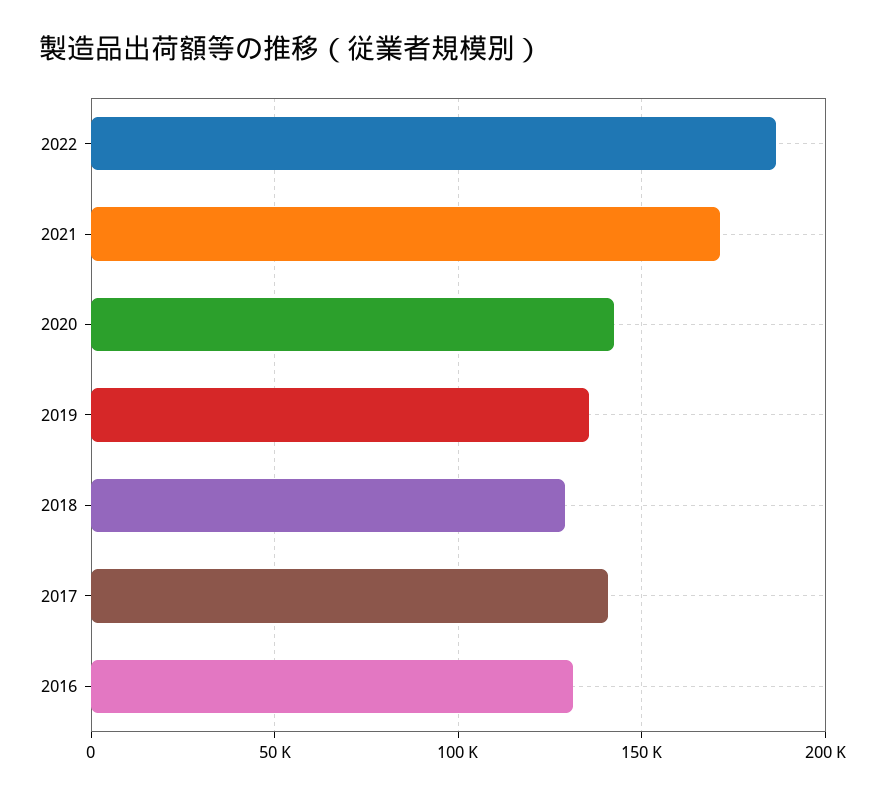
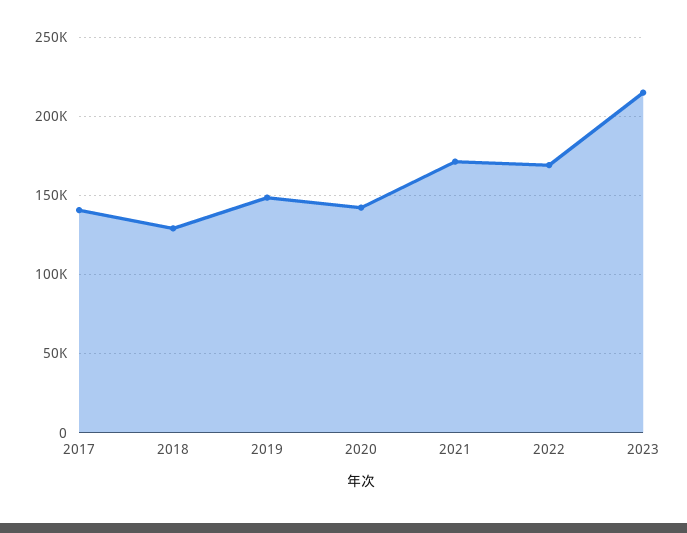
2022: 185000 -> 170000
2019: 135000 -> 150000
2016: 130000 -> none
2023: none -> 215000

